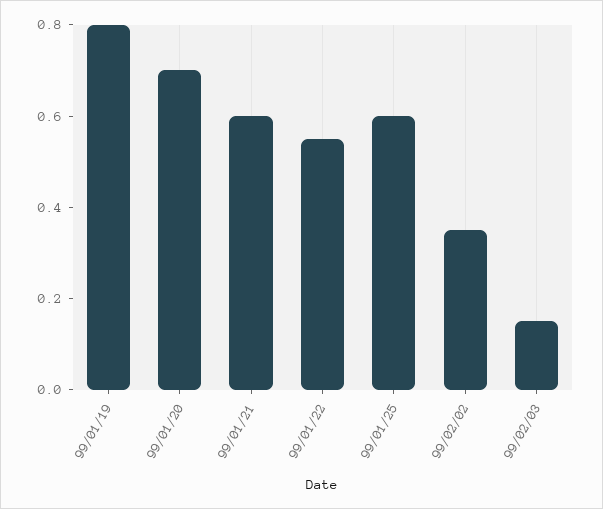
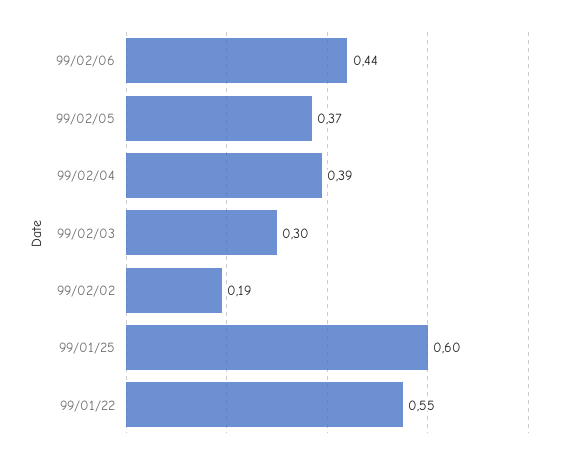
99/01/19: 0.8 -> none
99/01/20: 0.7 -> none
99/01/21: 0.6 -> none
99/02/02: 0.35 -> 0.19
99/02/03: 0.15 -> 0.3
99/02/06: none -> 0.44
99/02/05: none -> 0.37
99/02/04: none -> 0.39

